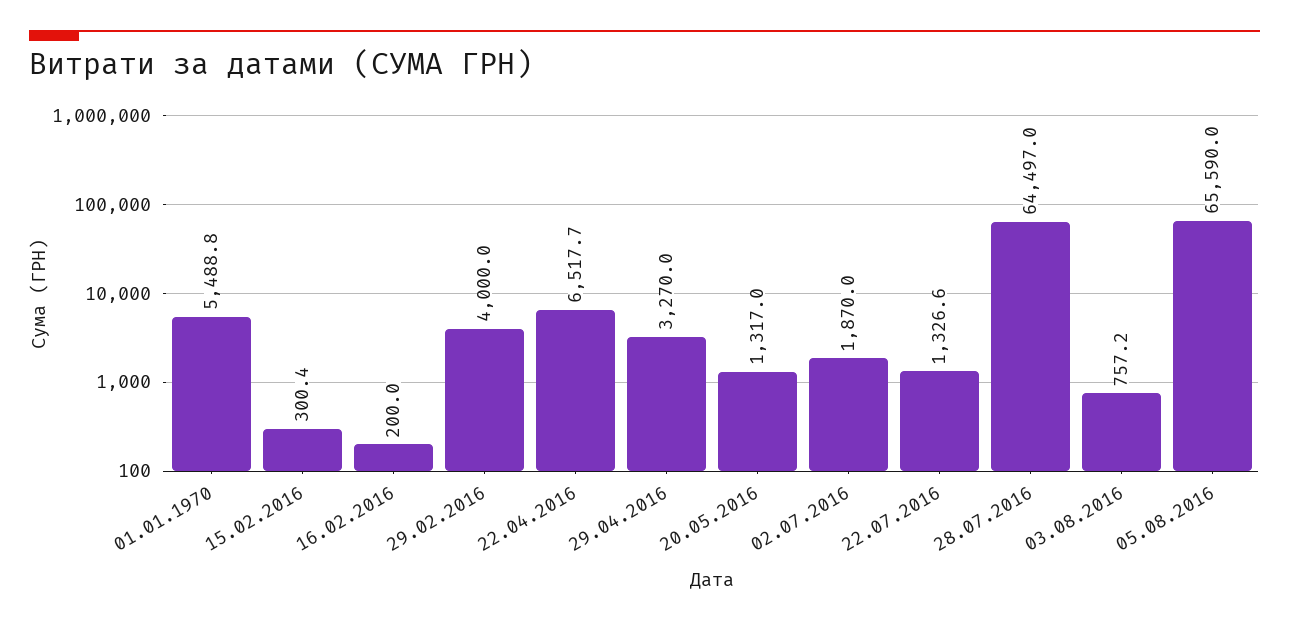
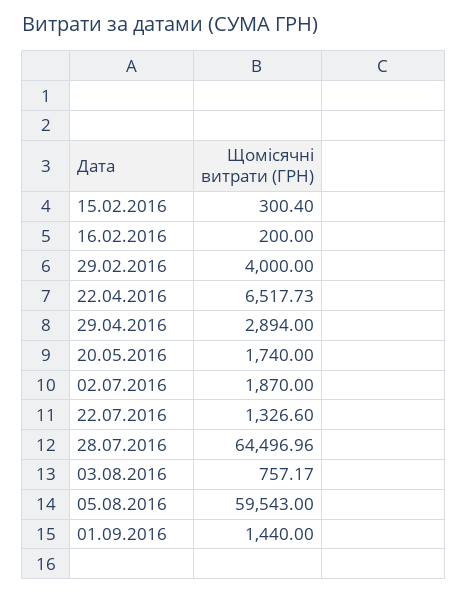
01.01.1970: 5488.8 -> none
29.04.2016: 3270 -> 2894
20.05.2016: 1317 -> 1740
05.08.2016: 65590 -> 59543
01.09.2016: none -> 1440

